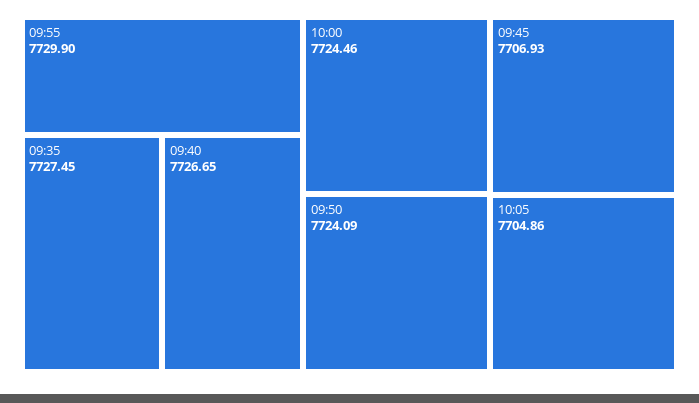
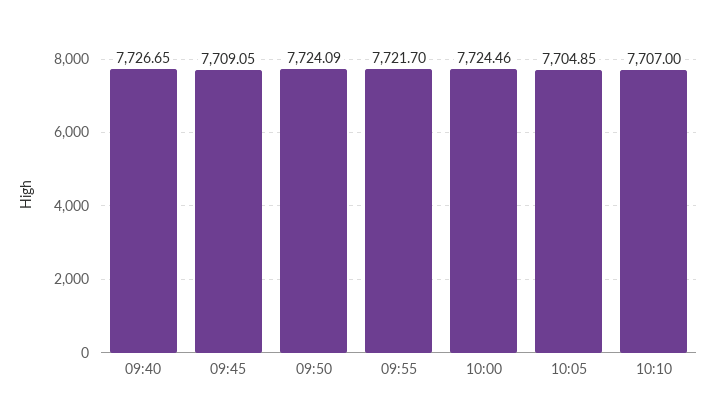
09:55: 7729.9 -> 7721.7
09:35: 7727.45 -> none
09:45: 7706.93 -> 7709.05
10:05: 7704.86 -> 7704.85
10:10: none -> 7707

